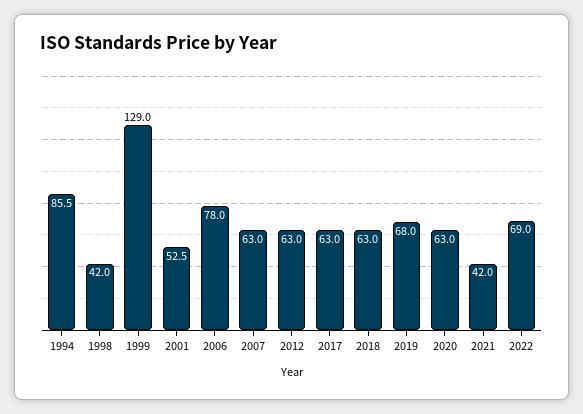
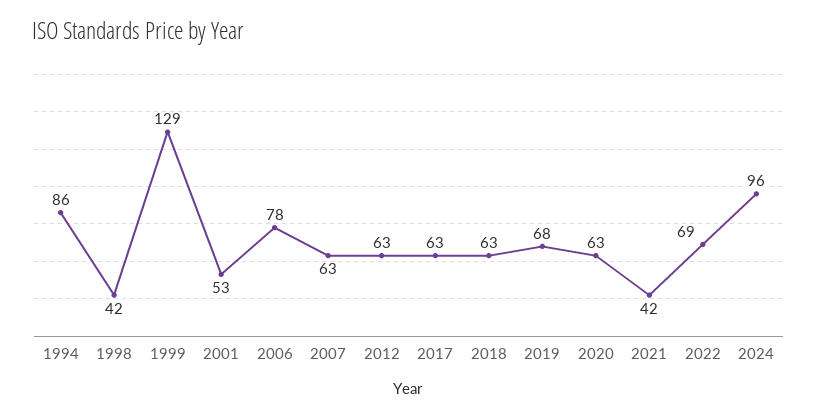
2024: none -> 96

